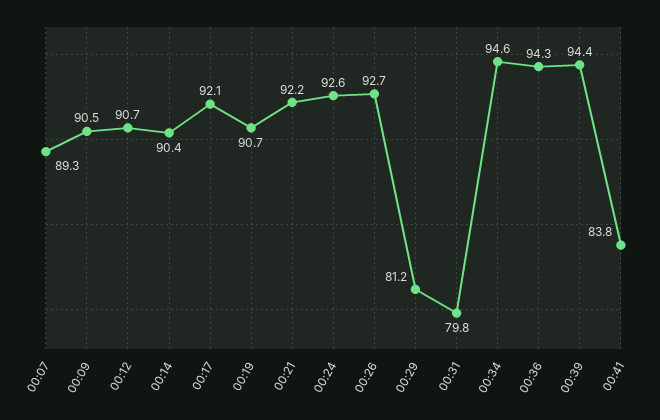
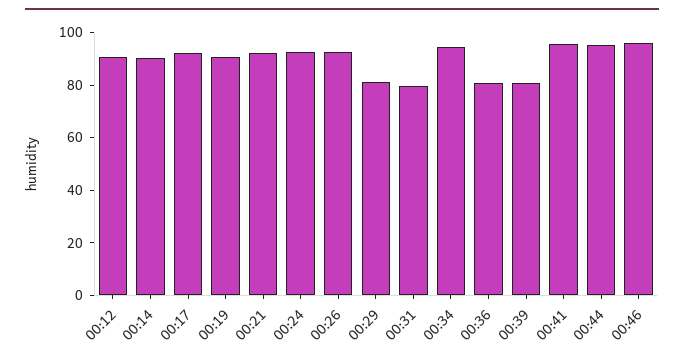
00:07: 89.3 -> none
00:09: 90.5 -> none
00:36: 94.3 -> 80
00:39: 94.4 -> 80
00:41: 83.8 -> 95
00:44: none -> 95
00:46: none -> 95

